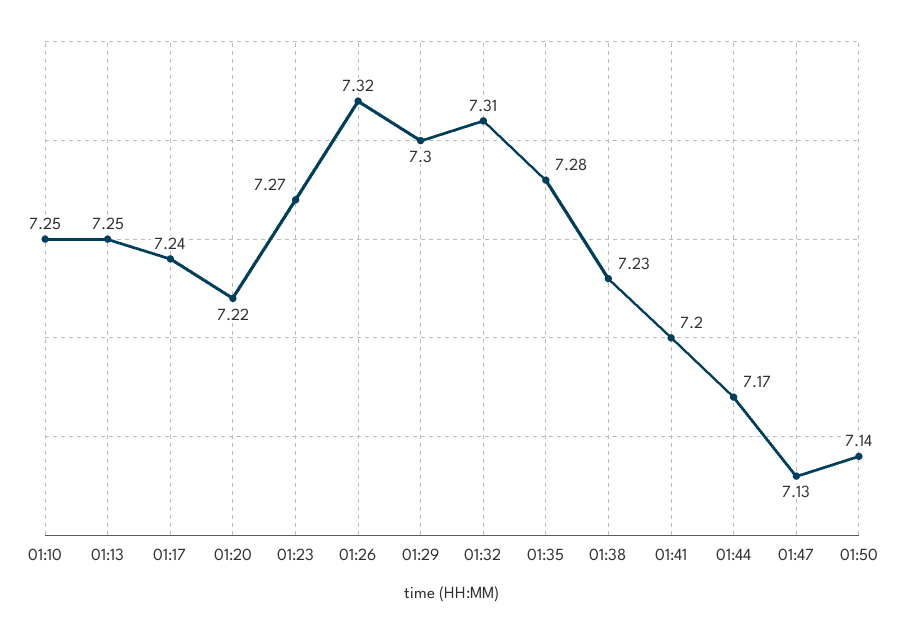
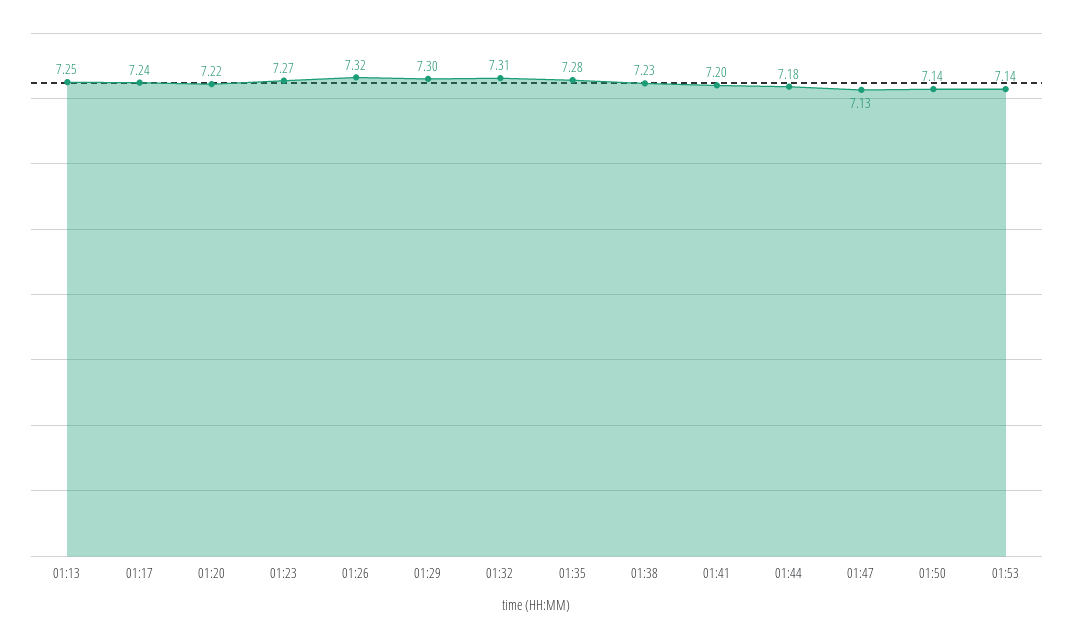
01:10: 7.25 -> none
01:44: 7.17 -> 7.18
01:53: none -> 7.14

